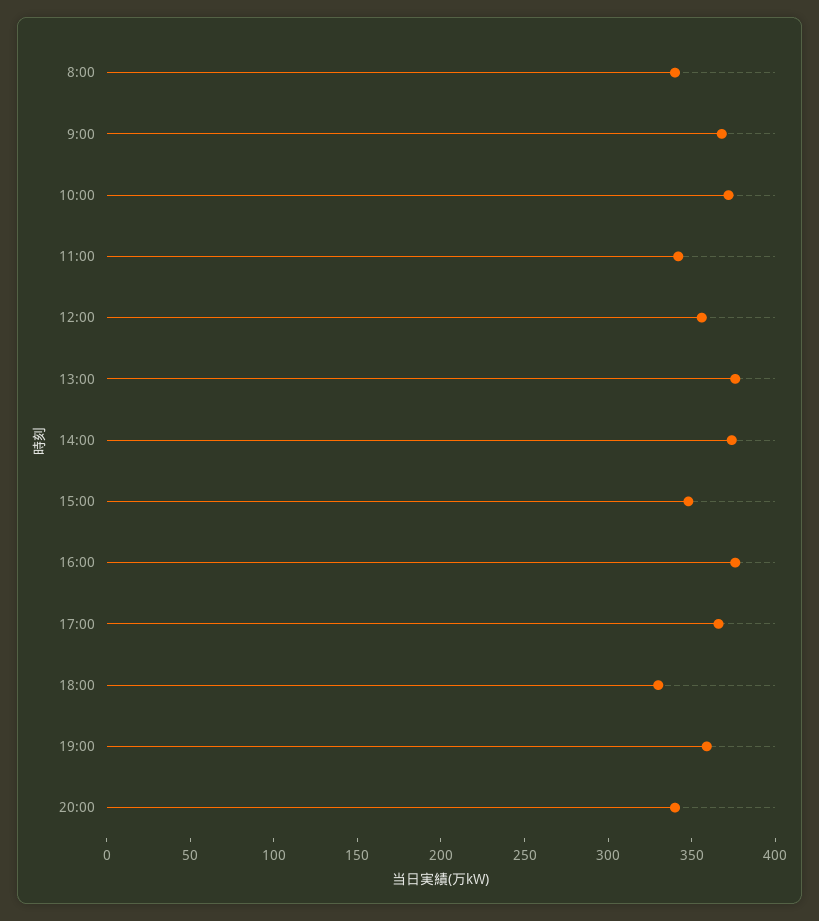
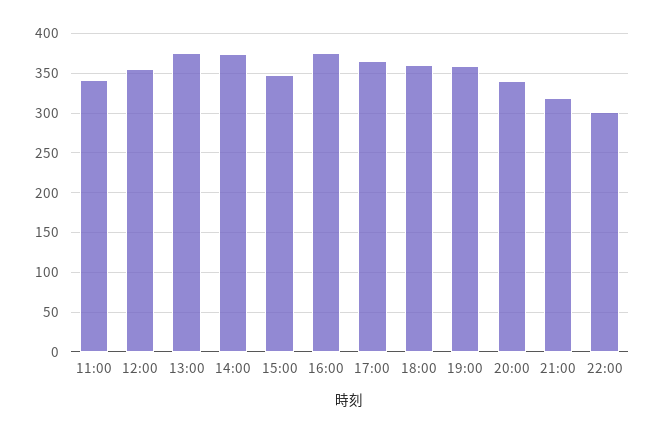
8:00: 340 -> none
9:00: 370 -> none
10:00: 370 -> none
18:00: 330 -> 360
21:00: none -> 320
22:00: none -> 300

